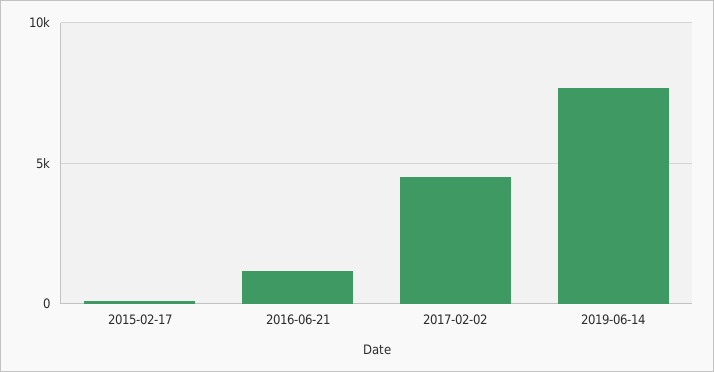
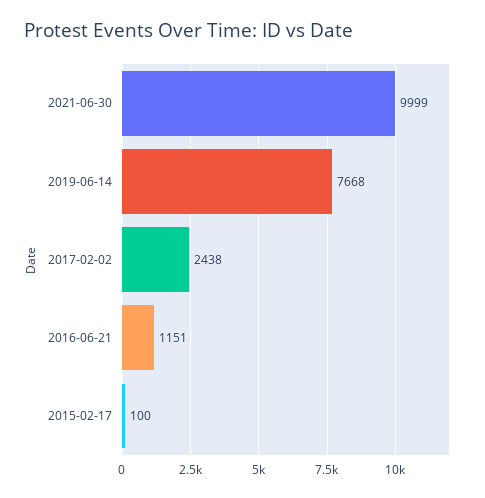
2017-02-02: 4500 -> 2438
2021-06-30: none -> 9999

